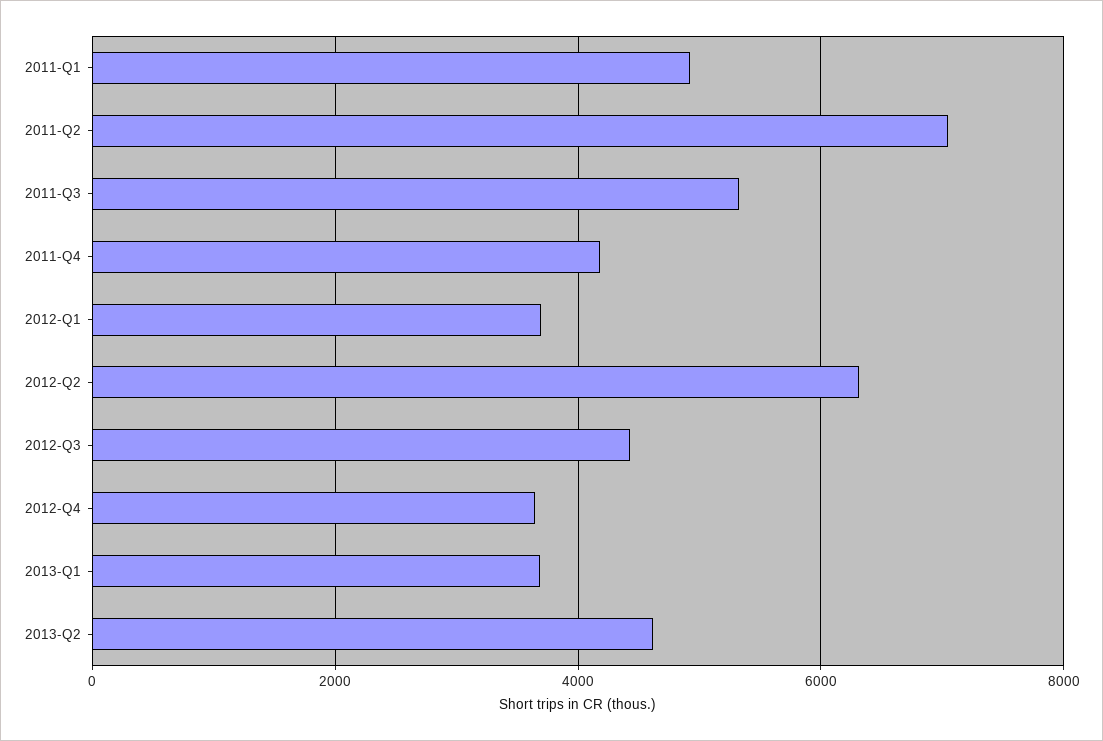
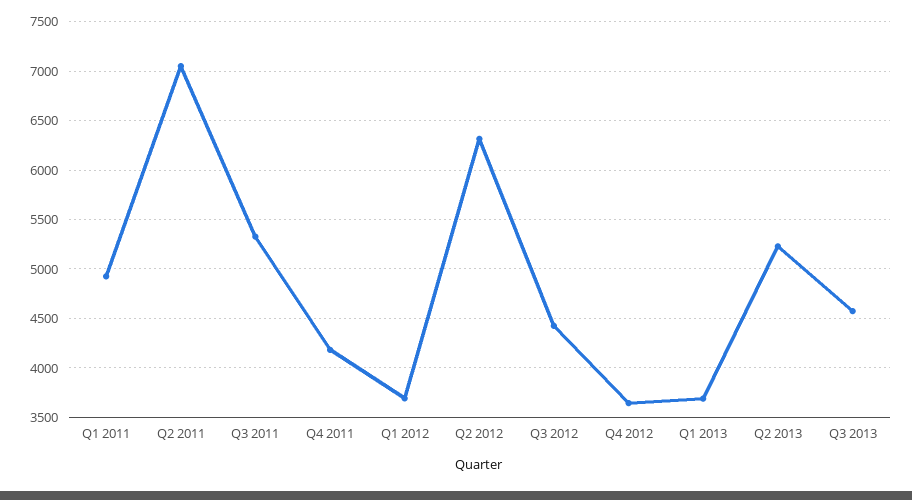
2013-Q2: 4600 -> 5200
Q3 2013: none -> 4600

